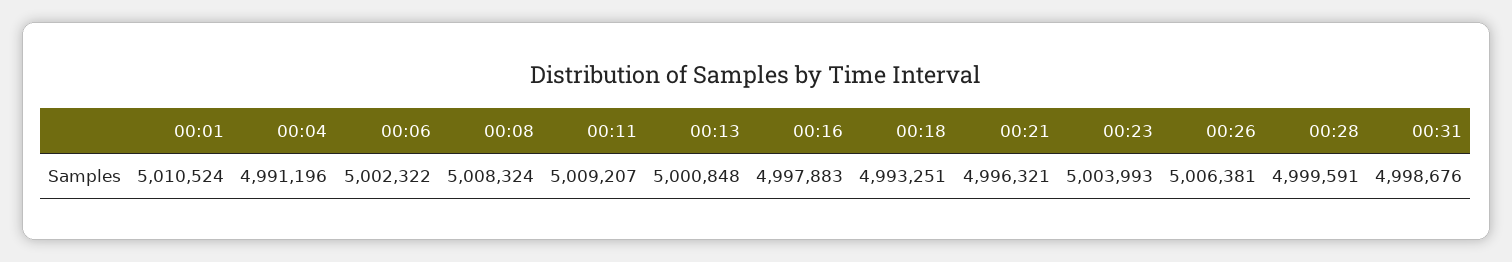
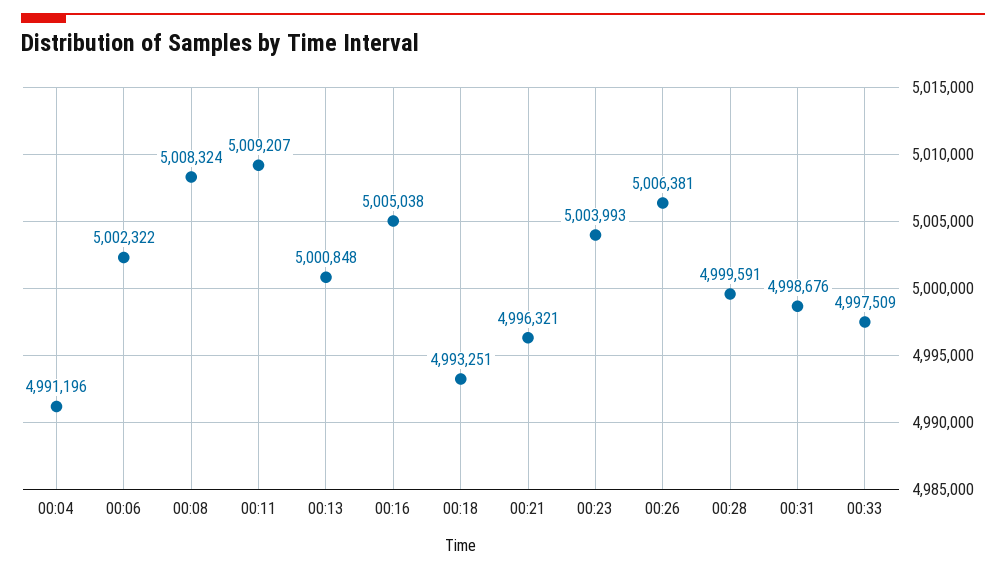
00:01: 5010524 -> none
00:16: 4997883 -> 5005038
00:33: none -> 4997509

